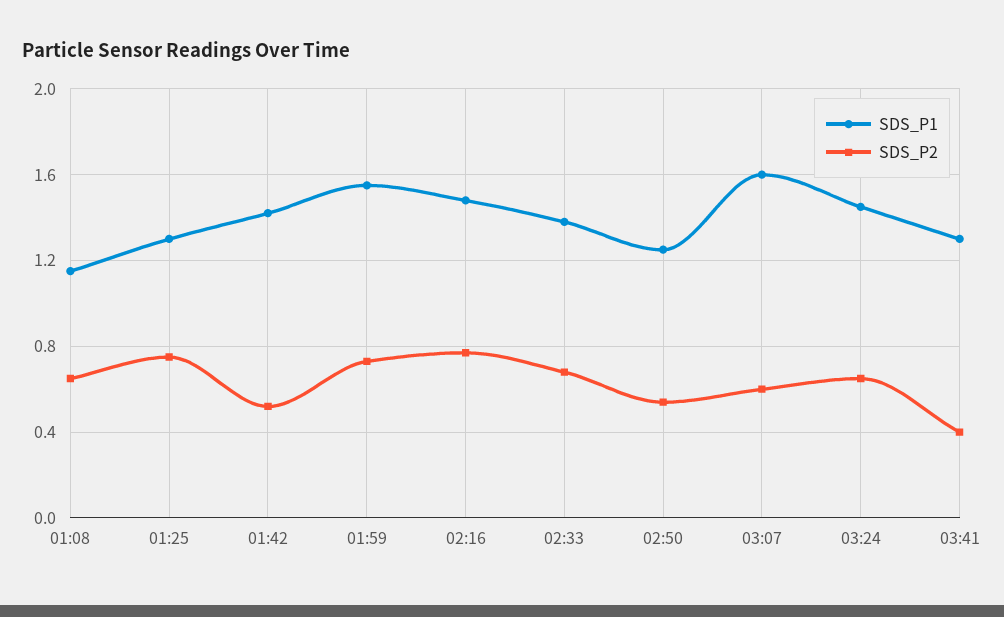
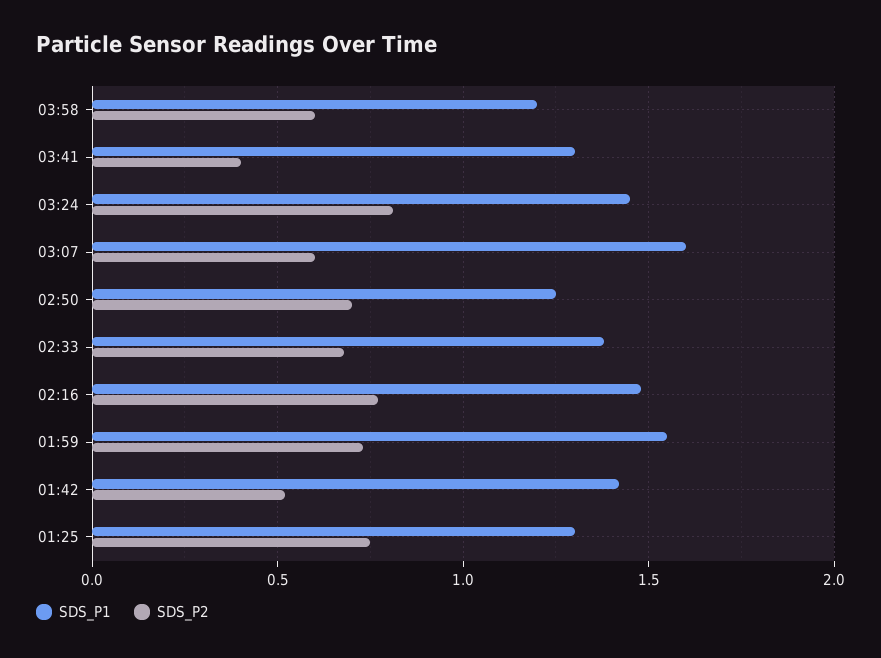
SDS_P1, 01:08: 1.15 -> none
SDS_P2, 01:08: 0.65 -> none
SDS_P2, 02:50: 0.55 -> 0.7
SDS_P2, 03:24: 0.65 -> 0.8
SDS_P1, 03:58: none -> 1.2
SDS_P2, 03:58: none -> 0.6

